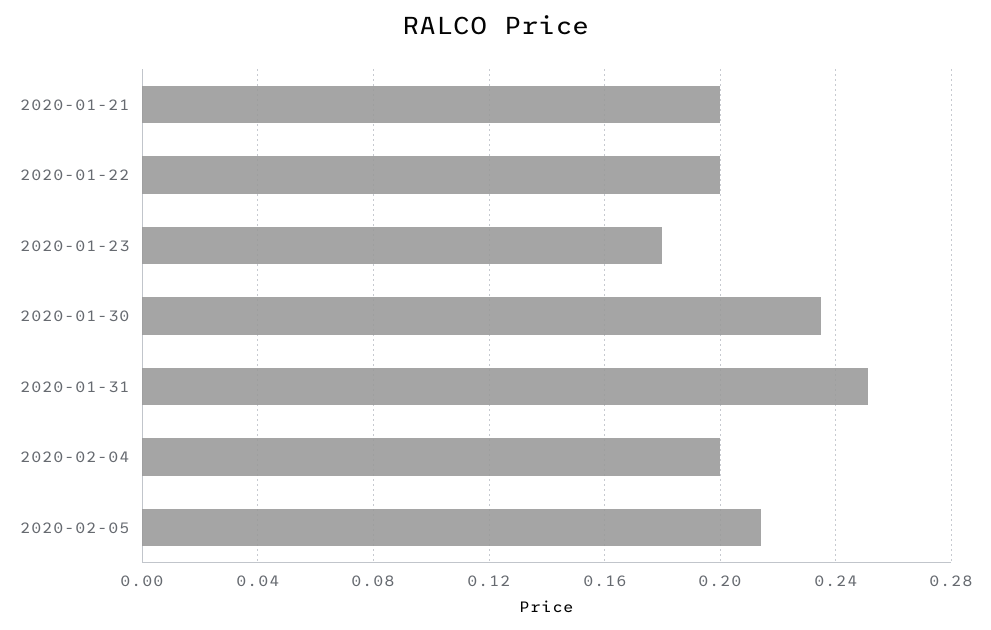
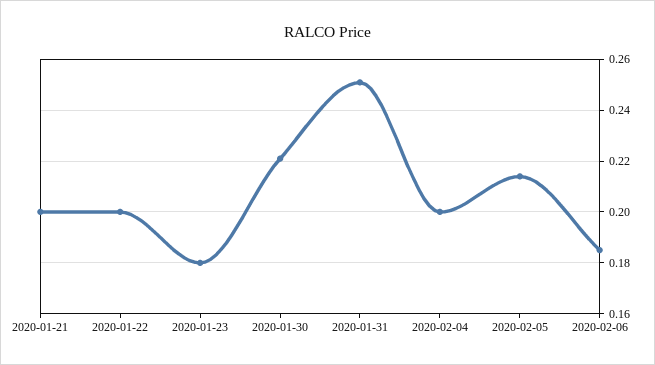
2020-01-30: 0.235 -> 0.22
2020-02-06: none -> 0.185

